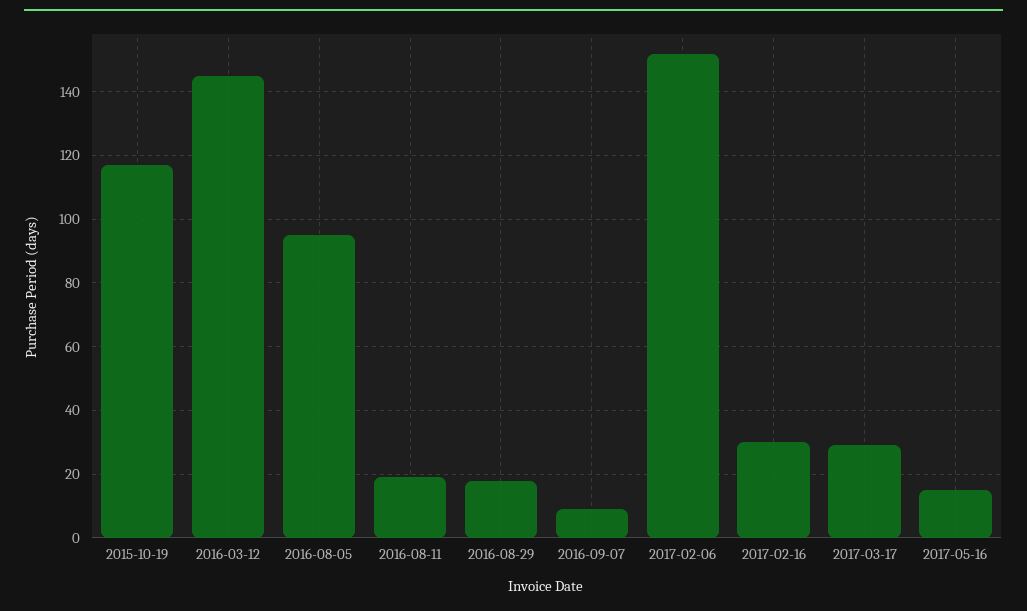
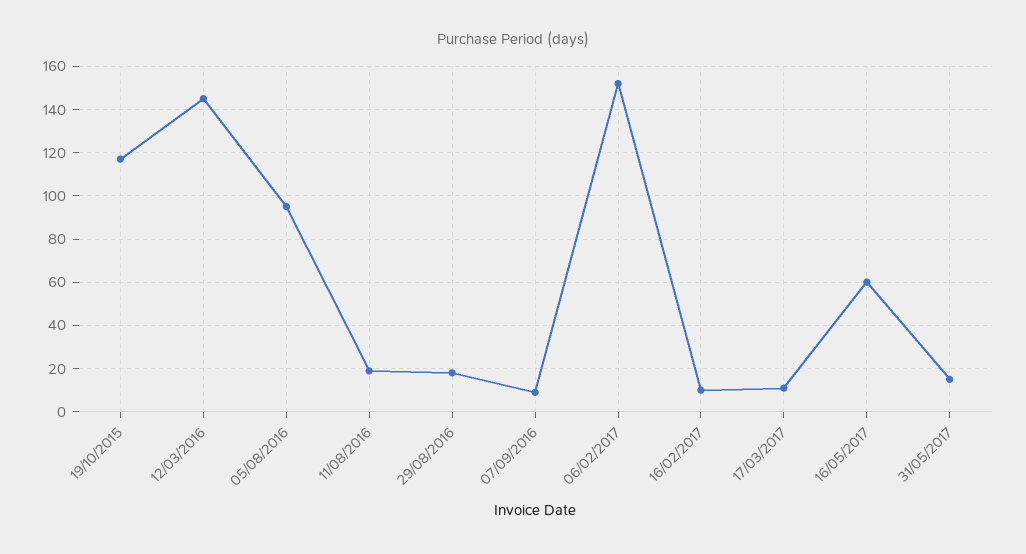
2017-02-16: 30 -> 10
2017-03-17: 30 -> 10
2017-05-16: 15 -> 60
31/05/2017: none -> 15

